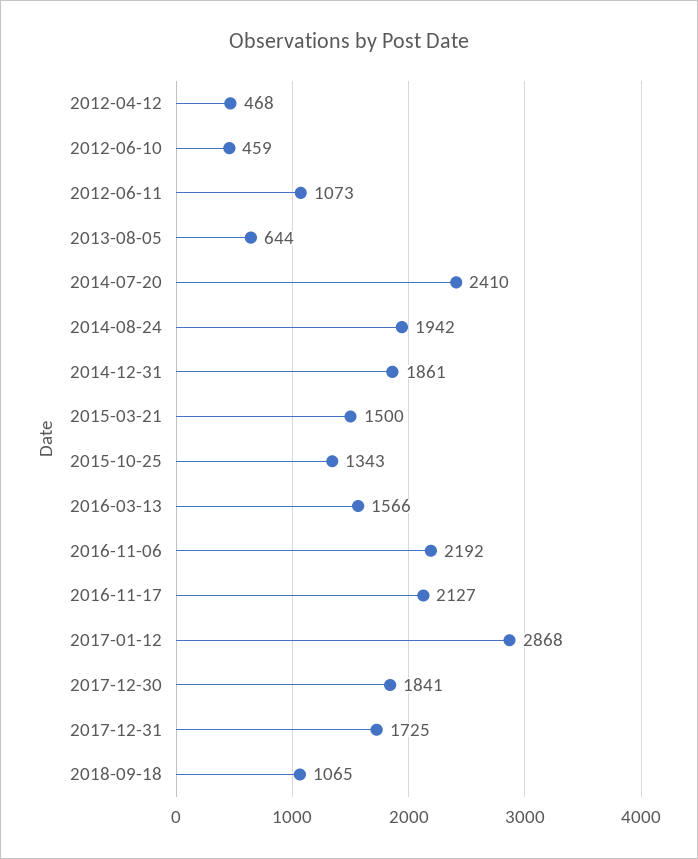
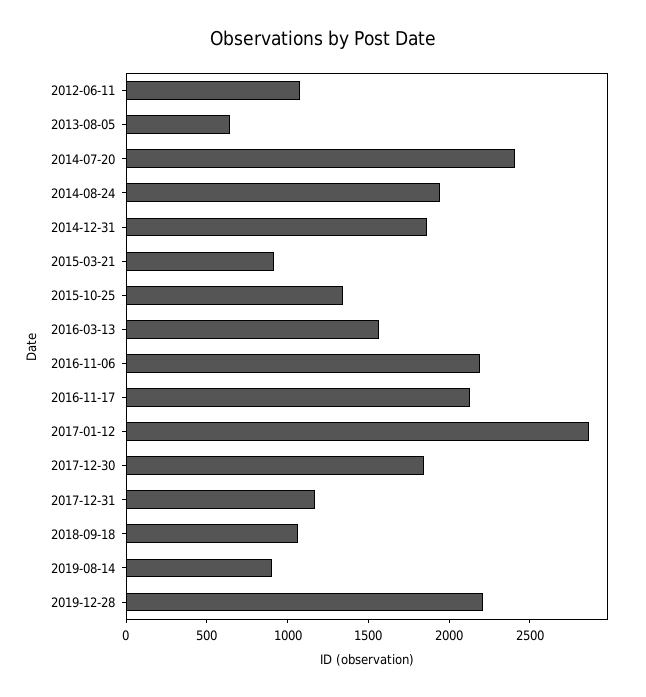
2012-04-12: 468 -> none
2012-06-10: 459 -> none
2015-03-21: 1500 -> 900
2017-12-31: 1725 -> 1200
2019-08-14: none -> 900
2019-12-28: none -> 2200

